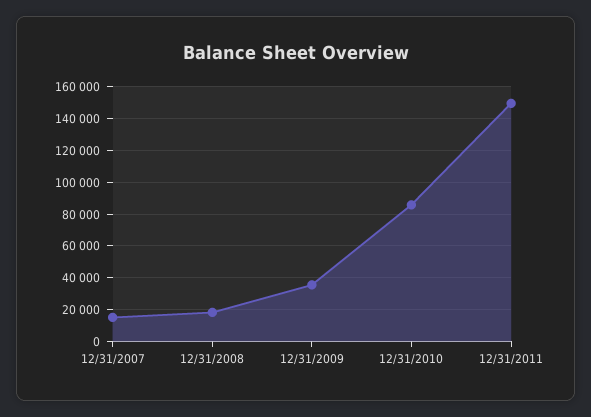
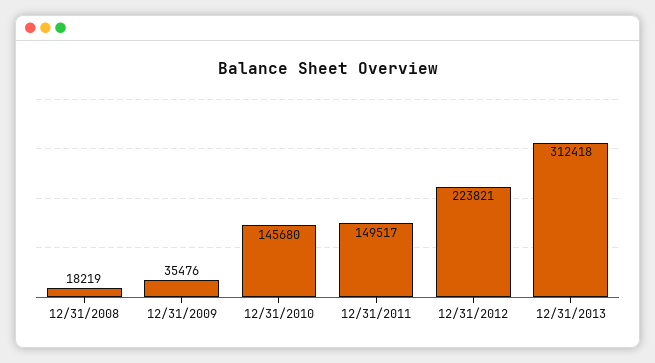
12/31/2007: 15000 -> none
12/31/2010: 85000 -> 145680
12/31/2012: none -> 223821
12/31/2013: none -> 312418

